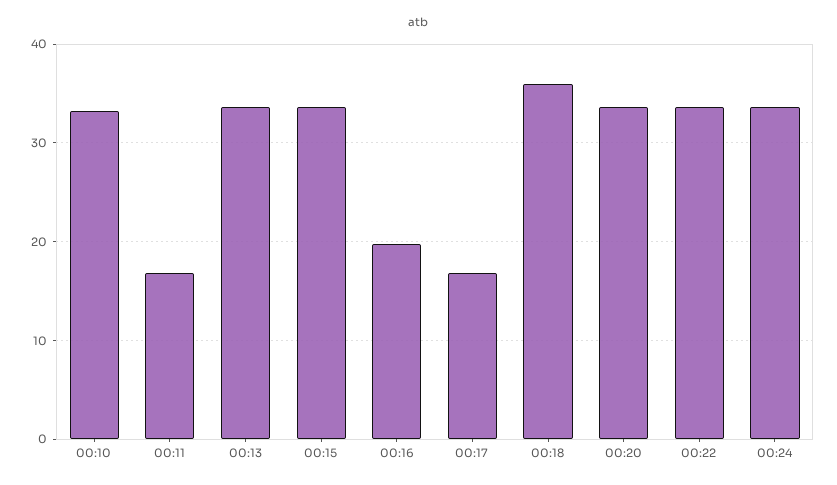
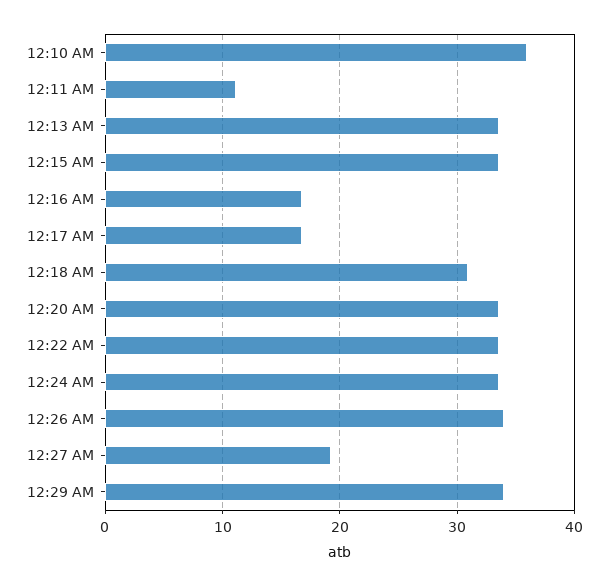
00:10: 33 -> 36
00:11: 17 -> 11
00:16: 20 -> 17
00:18: 36 -> 31
12:26 AM: none -> 34
12:27 AM: none -> 19
12:29 AM: none -> 34

